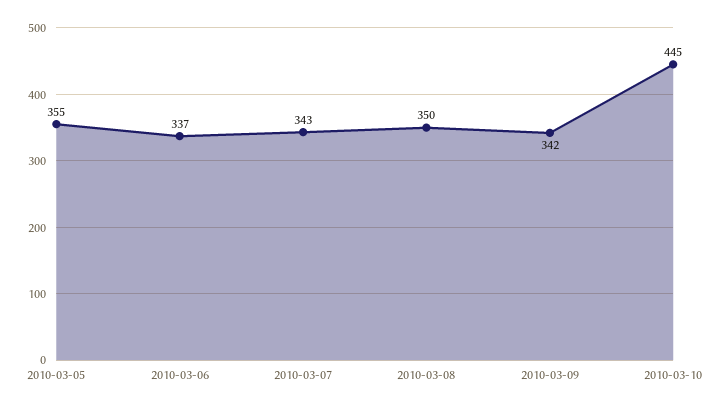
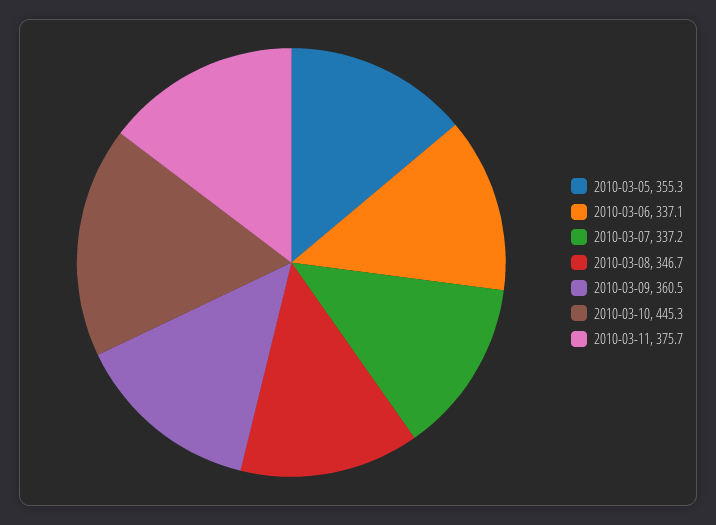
2010-03-07: 343 -> 337.2
2010-03-08: 350 -> 346.7
2010-03-09: 342 -> 360.5
2010-03-11: none -> 375.7

